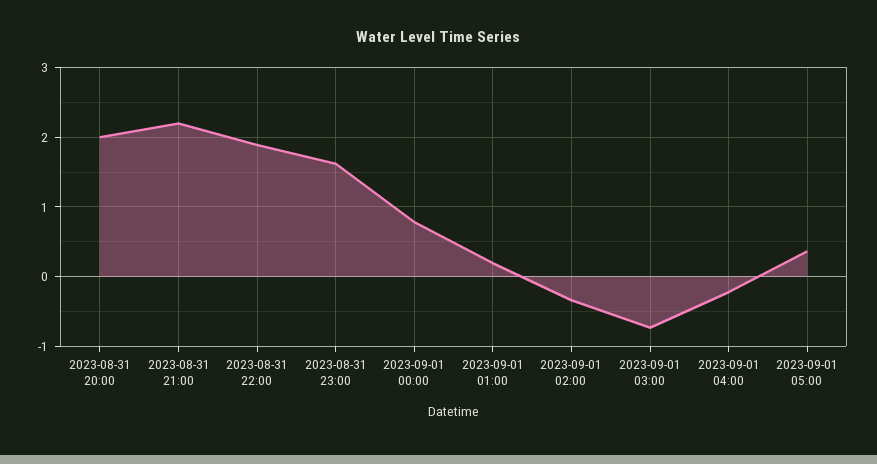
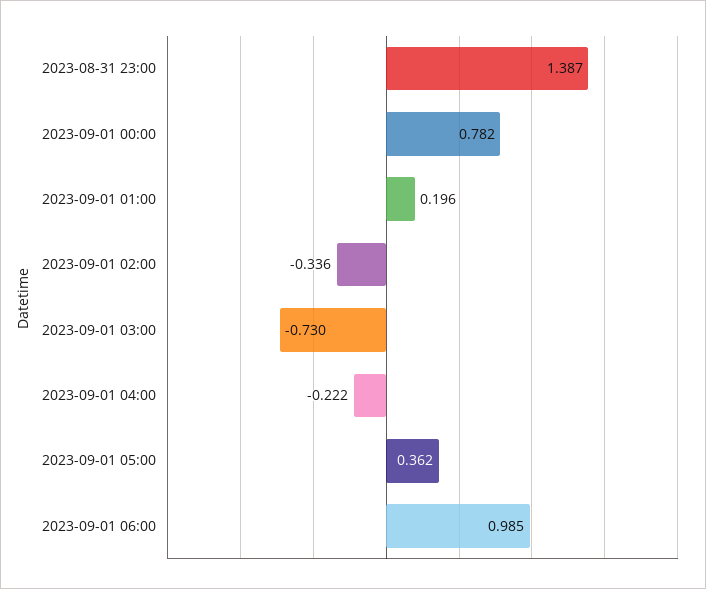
2023-08-31 20:00: 2 -> none
2023-08-31 21:00: 2.2 -> none
2023-08-31 22:00: 1.9 -> none
2023-08-31 23:00: 1.6 -> 1.387
2023-09-01 06:00: none -> 0.985

